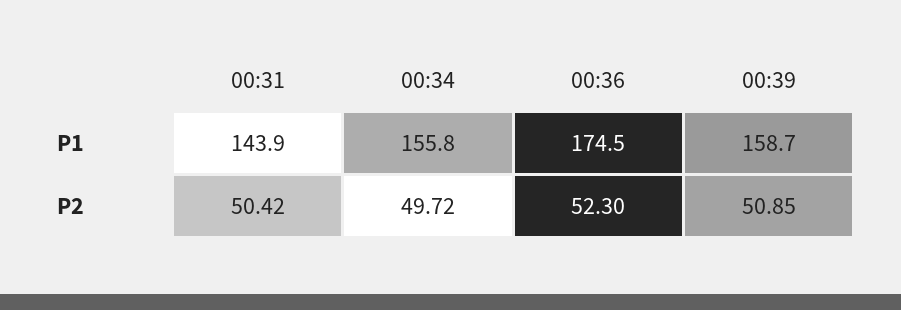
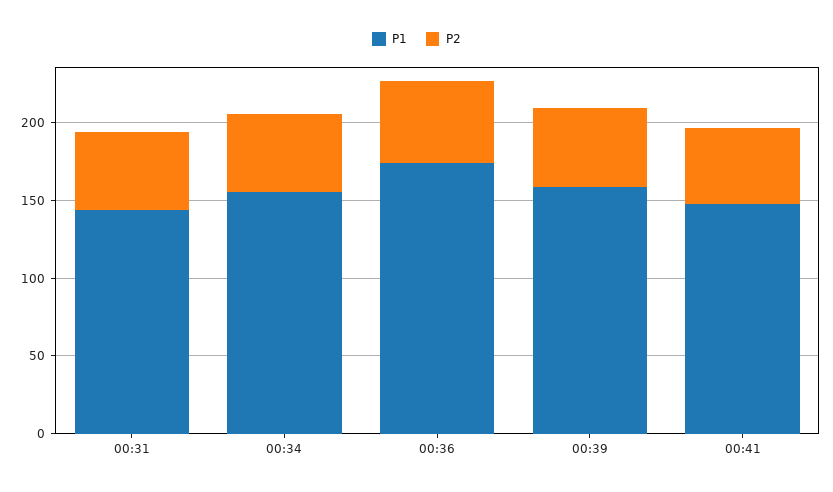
P1, 00:41: none -> 150
P2, 00:41: none -> 50

